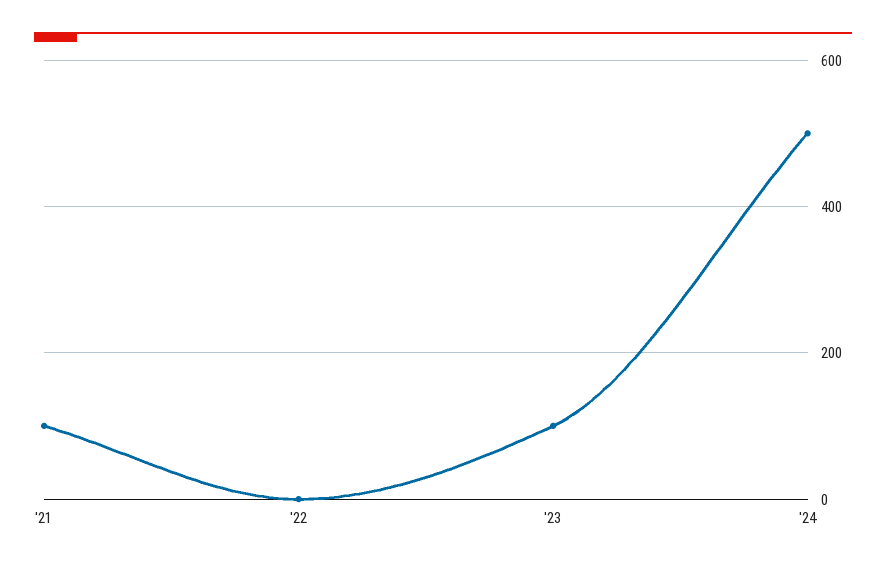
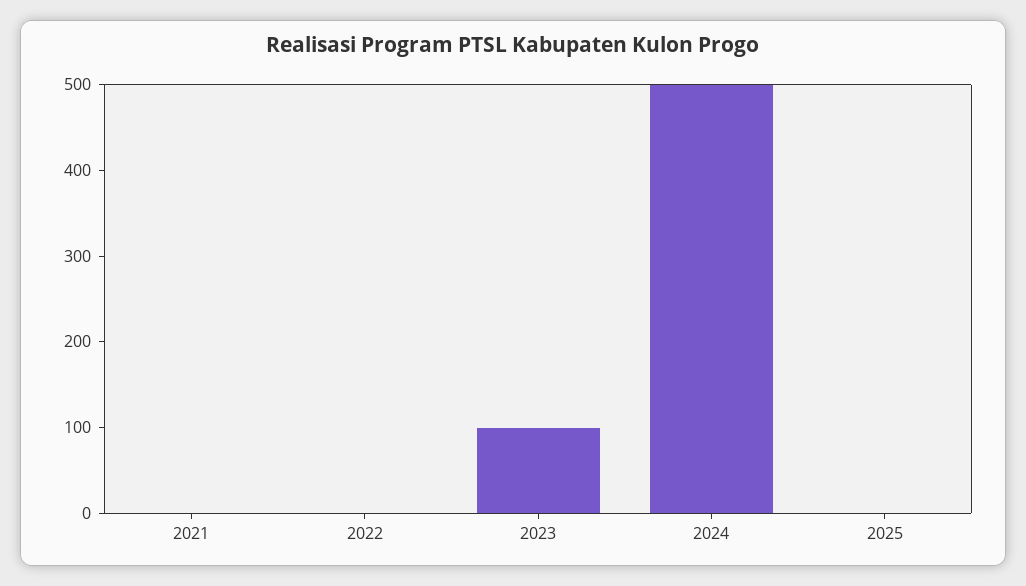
'21: 100 -> 0
2025: none -> 0

